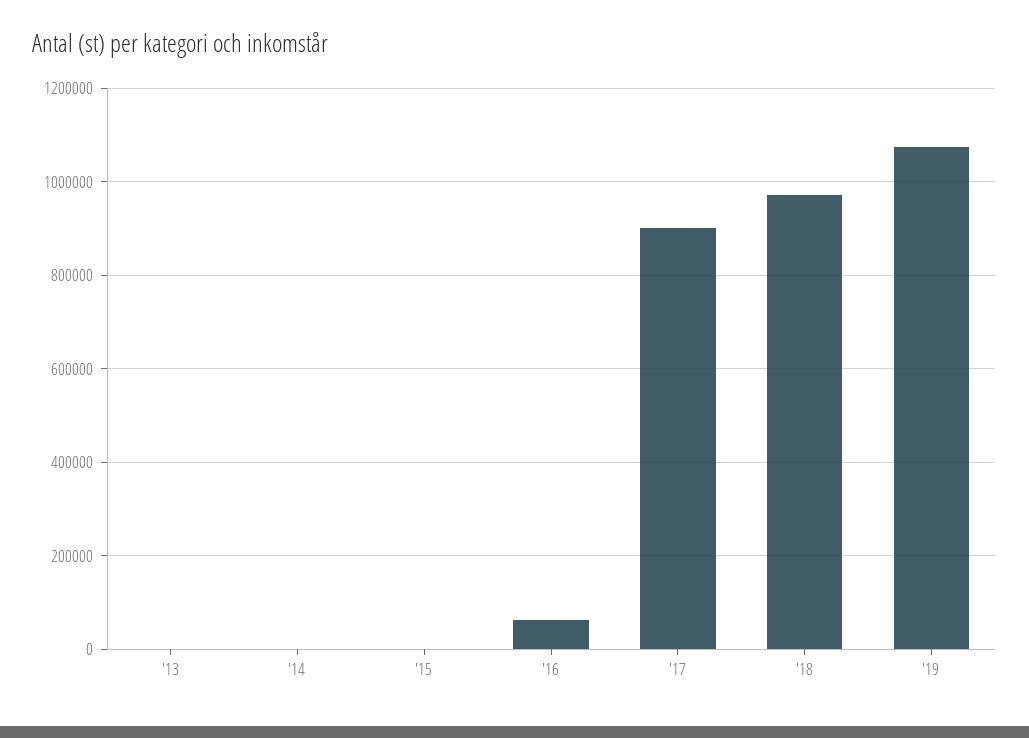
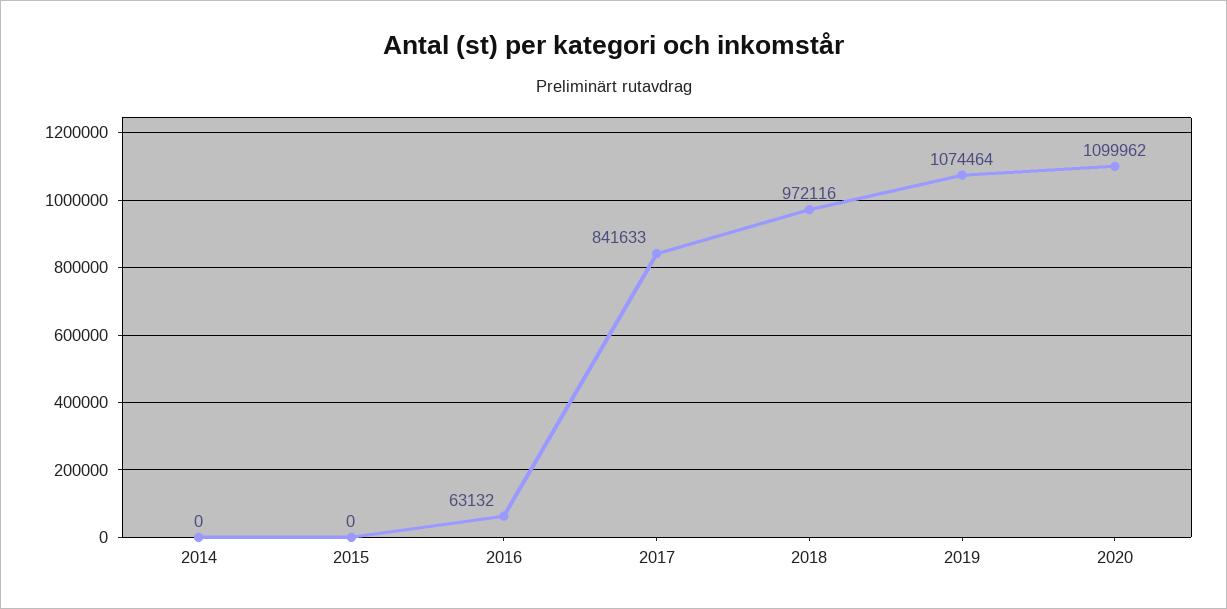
'13: 0 -> none
'17: 900000 -> 841633
2020: none -> 1099962

